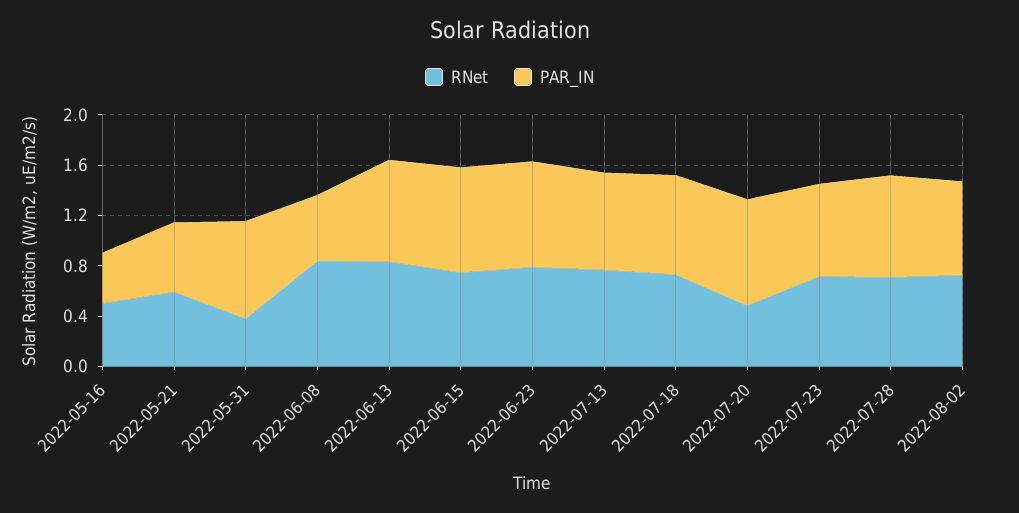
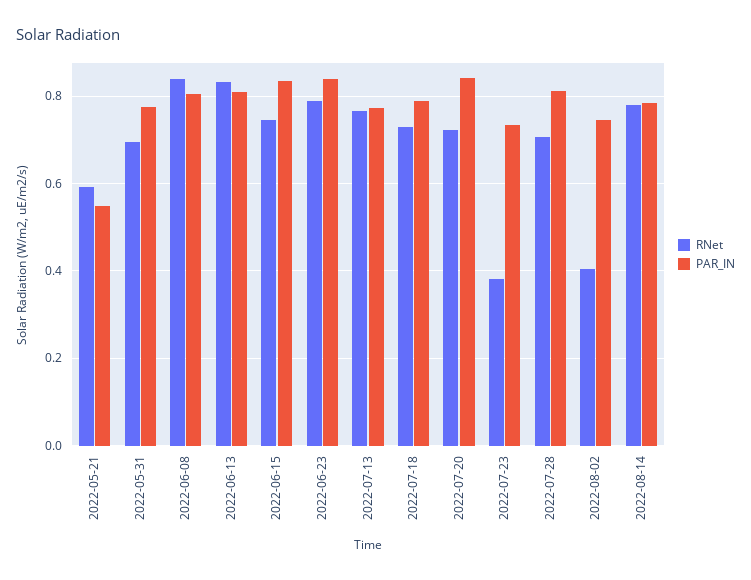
RNet, 2022-05-16: 0.5 -> none
PAR_IN, 2022-05-16: 0.4 -> none
RNet, 2022-05-31: 0.4 -> 0.7
PAR_IN, 2022-06-08: 0.5 -> 0.8
RNet, 2022-07-20: 0.5 -> 0.72
RNet, 2022-07-23: 0.7 -> 0.38
RNet, 2022-08-02: 0.7 -> 0.4
RNet, 2022-08-14: none -> 0.78
PAR_IN, 2022-08-14: none -> 0.78

